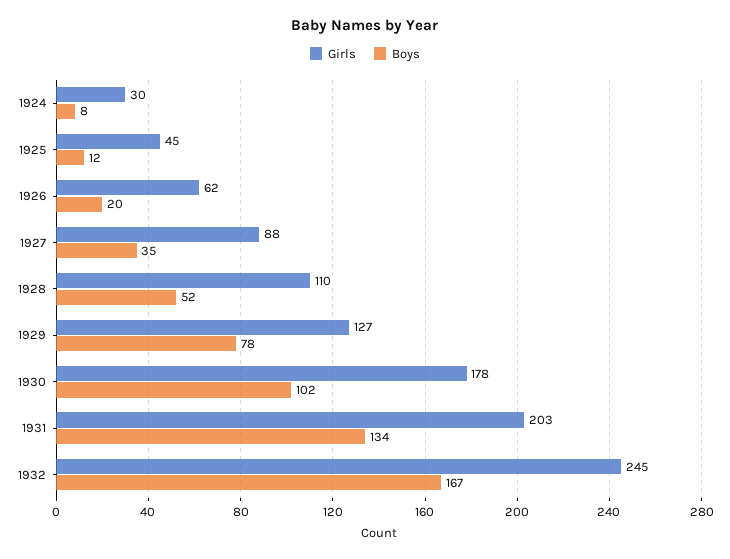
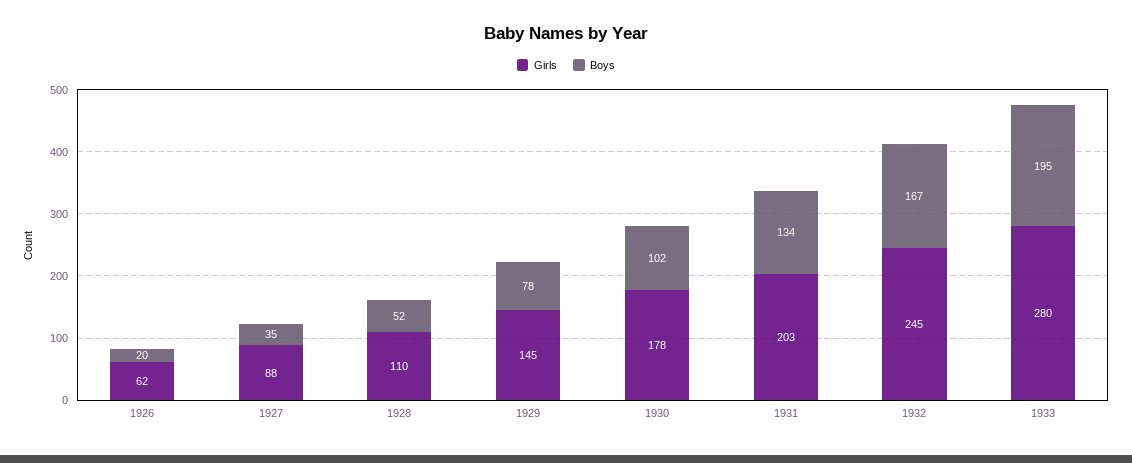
Girls, 1924: 30 -> none
Boys, 1924: 8 -> none
Girls, 1925: 45 -> none
Boys, 1925: 12 -> none
Girls, 1929: 127 -> 145
Girls, 1933: none -> 280
Boys, 1933: none -> 195

